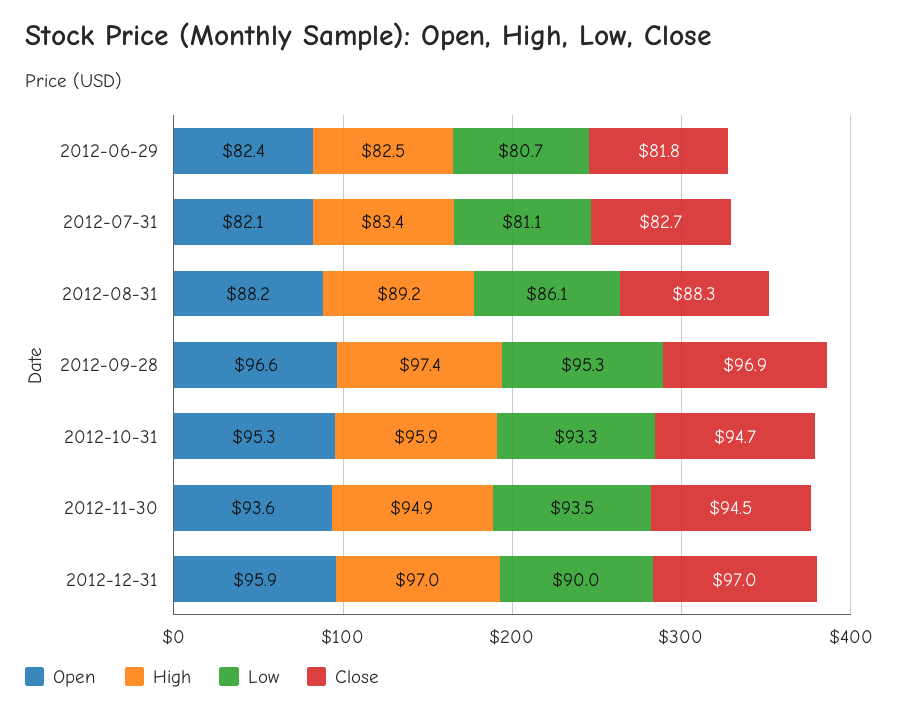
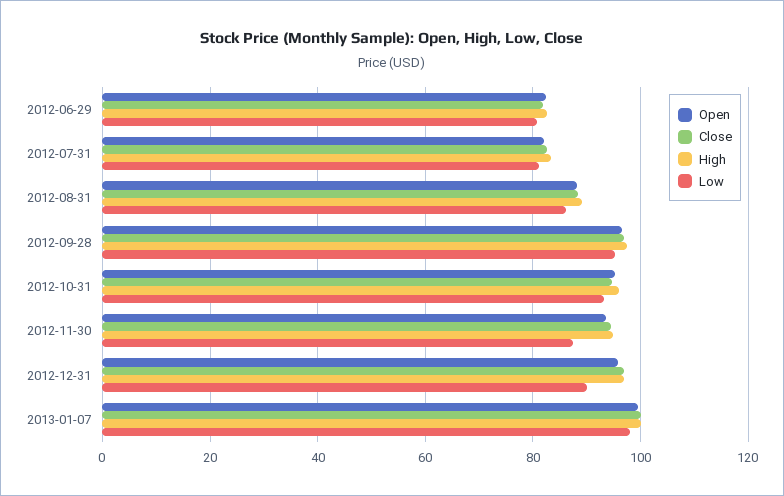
Low, 2012-11-30: 93.5 -> 88
Open, 2013-01-07: none -> 100
Close, 2013-01-07: none -> 100
High, 2013-01-07: none -> 100
Low, 2013-01-07: none -> 98

